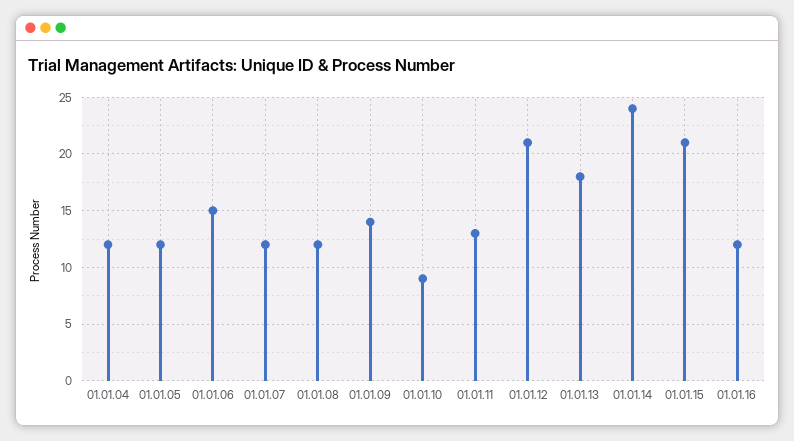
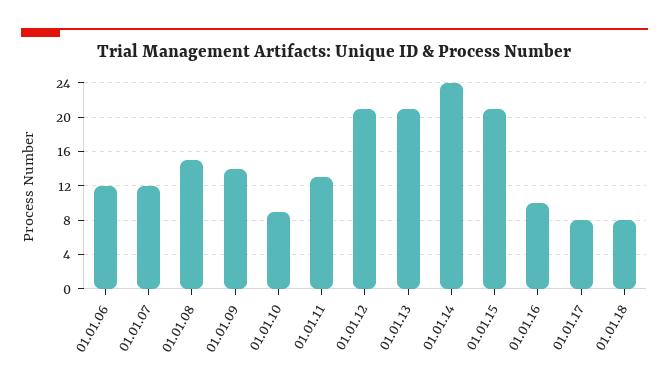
01.01.04: 12 -> none
01.01.05: 12 -> none
01.01.06: 15 -> 12
01.01.08: 12 -> 15
01.01.13: 18 -> 21
01.01.16: 12 -> 10
01.01.17: none -> 8
01.01.18: none -> 8

